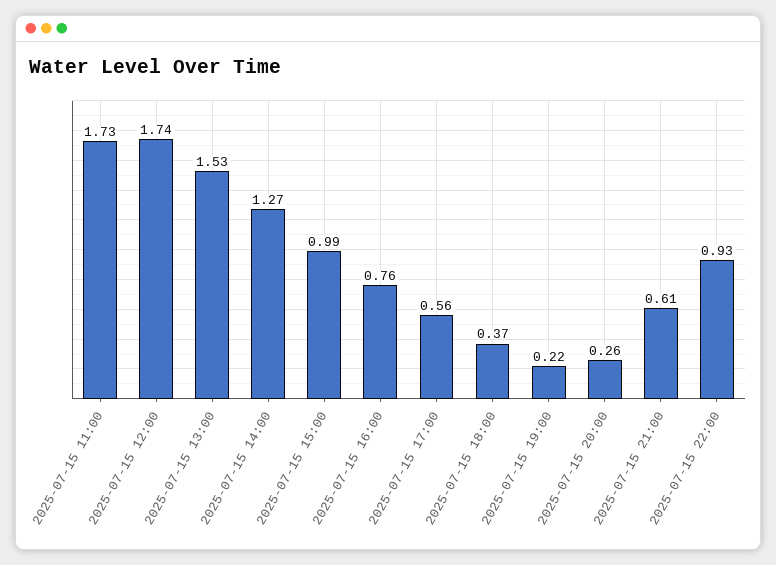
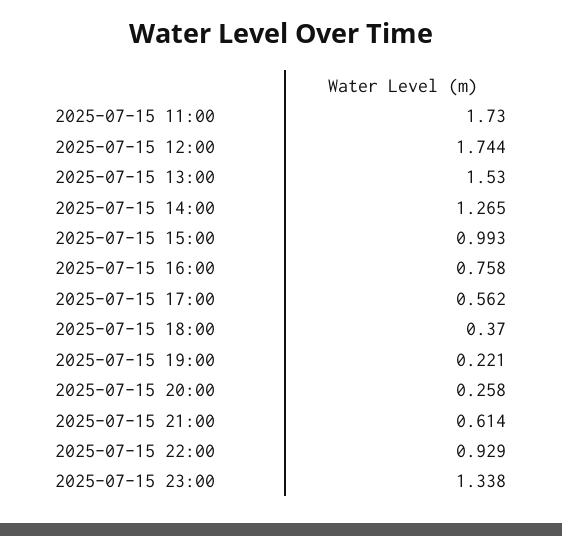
2025-07-15 23:00: none -> 1.338

